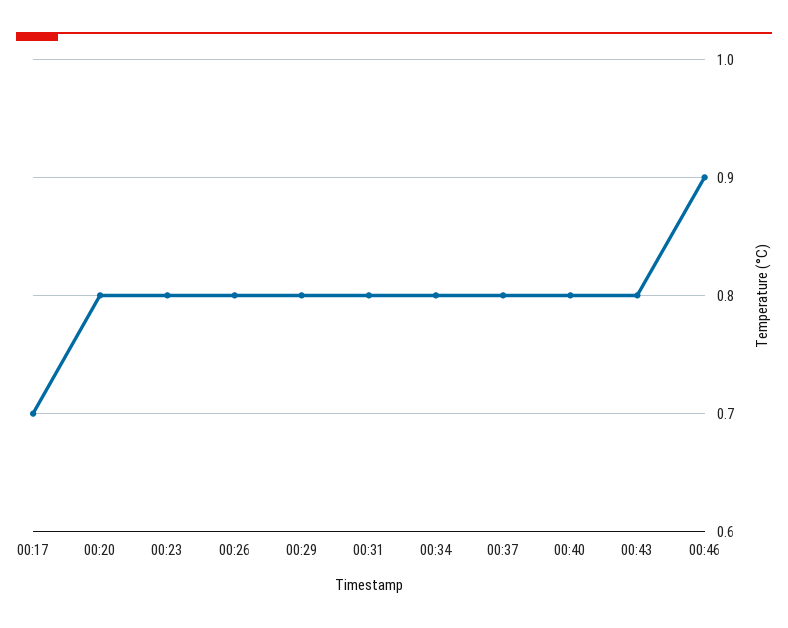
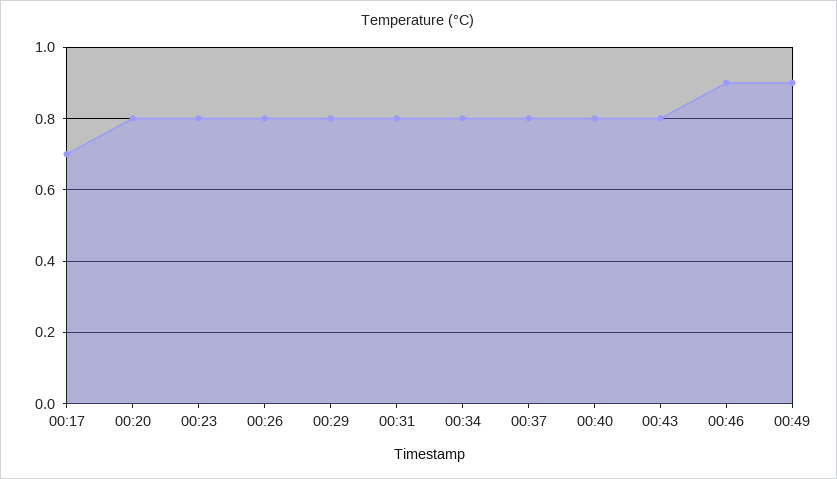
00:49: none -> 0.9

